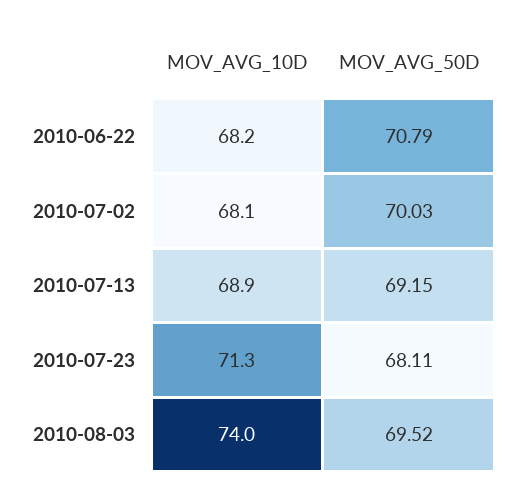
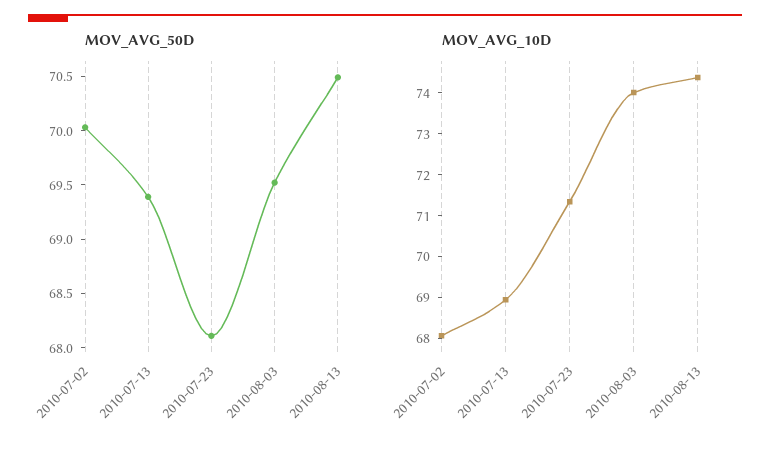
MOV_AVG_10D, 2010-06-22: 68.2 -> none
MOV_AVG_50D, 2010-06-22: 70.79 -> none
MOV_AVG_50D, 2010-07-13: 69.15 -> 69.4
MOV_AVG_50D, 2010-08-13: none -> 70.5
MOV_AVG_10D, 2010-08-13: none -> 74.4

